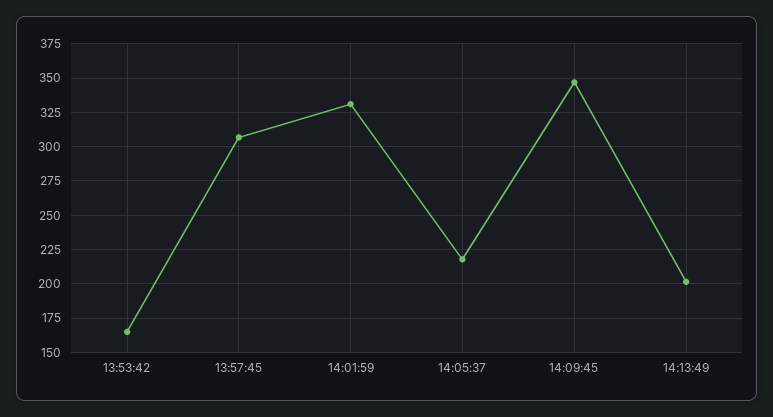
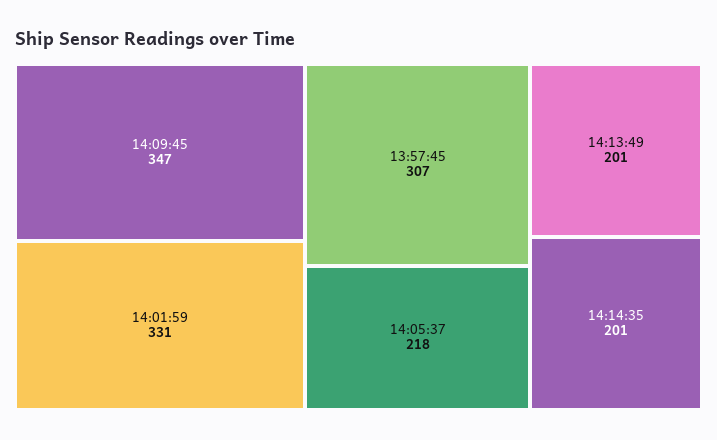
13:53:42: 165 -> none
14:14:35: none -> 201

